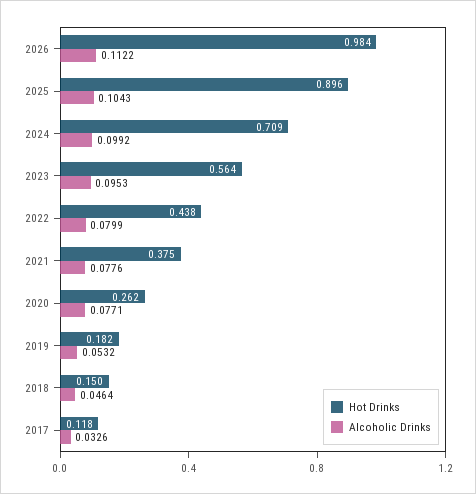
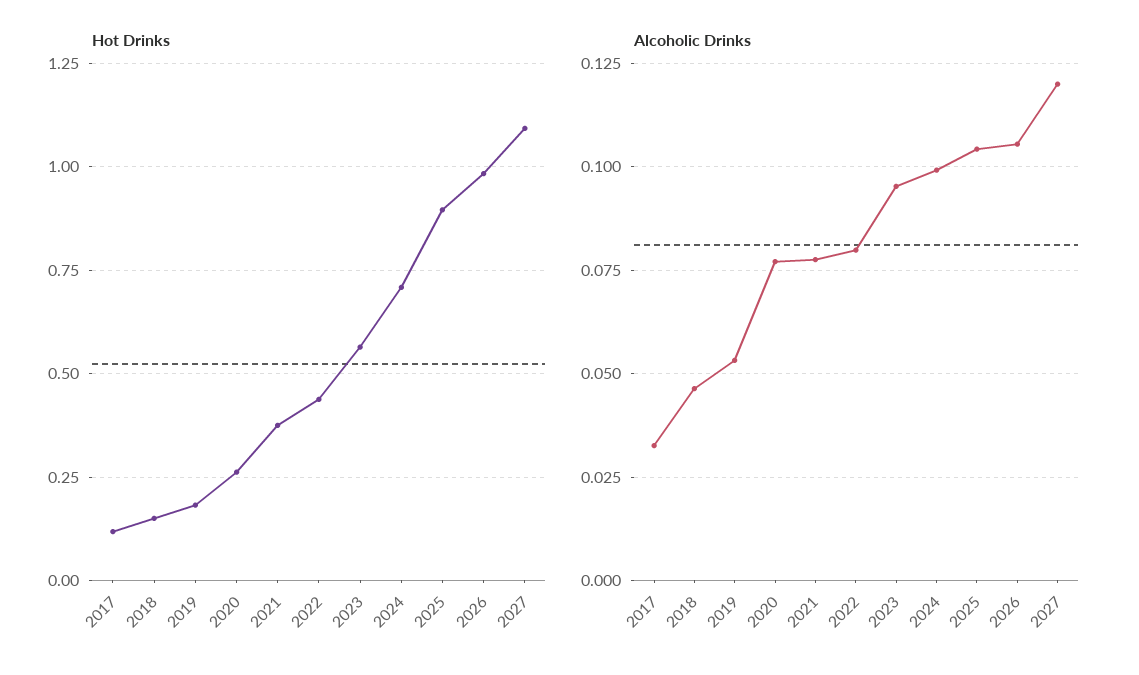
Alcoholic Drinks, 2026: 0.1122 -> 0.105
Hot Drinks, 2027: none -> 1.1
Alcoholic Drinks, 2027: none -> 0.12

